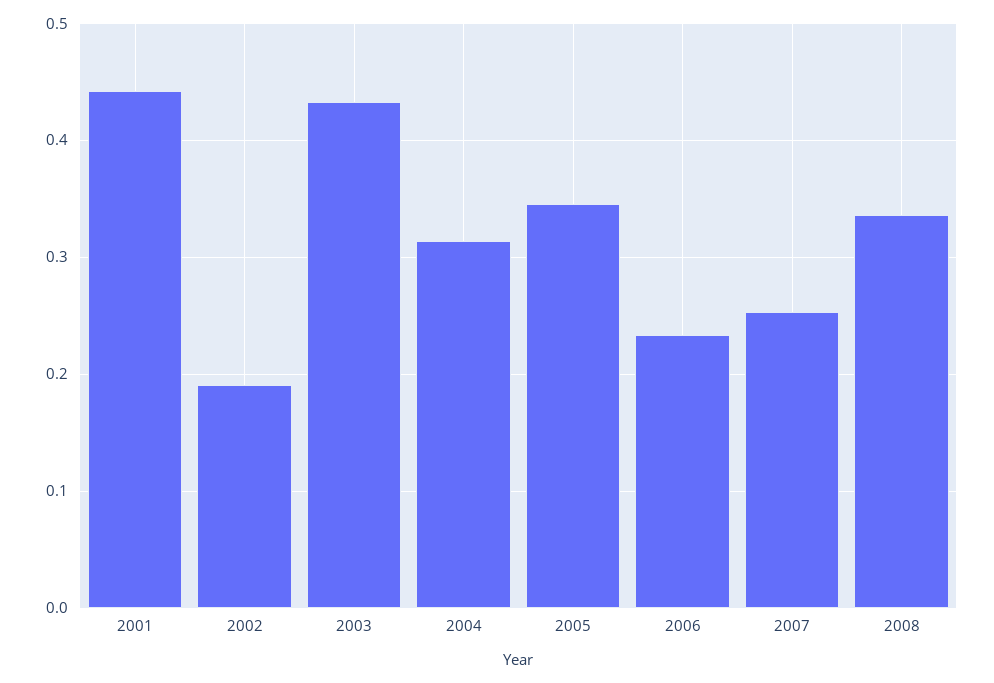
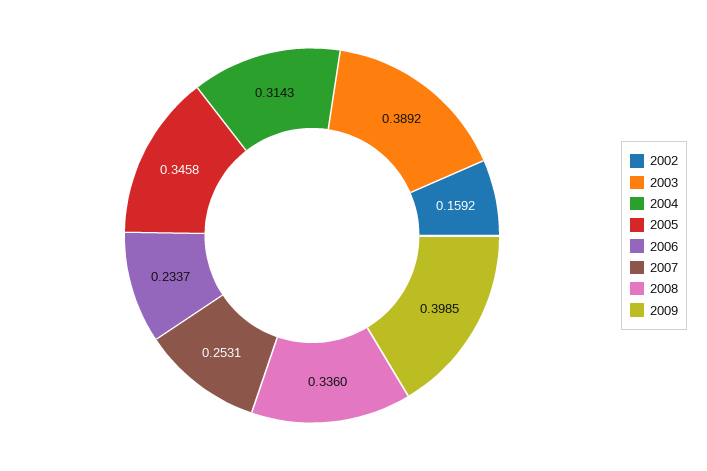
2001: 0.44 -> none
2002: 0.19 -> 0.1592
2003: 0.43 -> 0.3892
2009: none -> 0.3985

